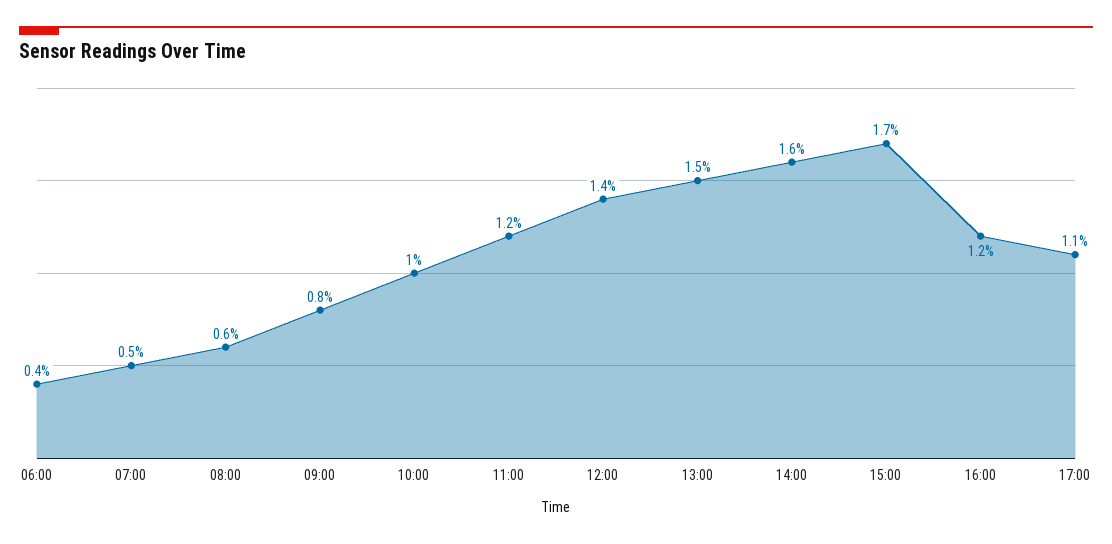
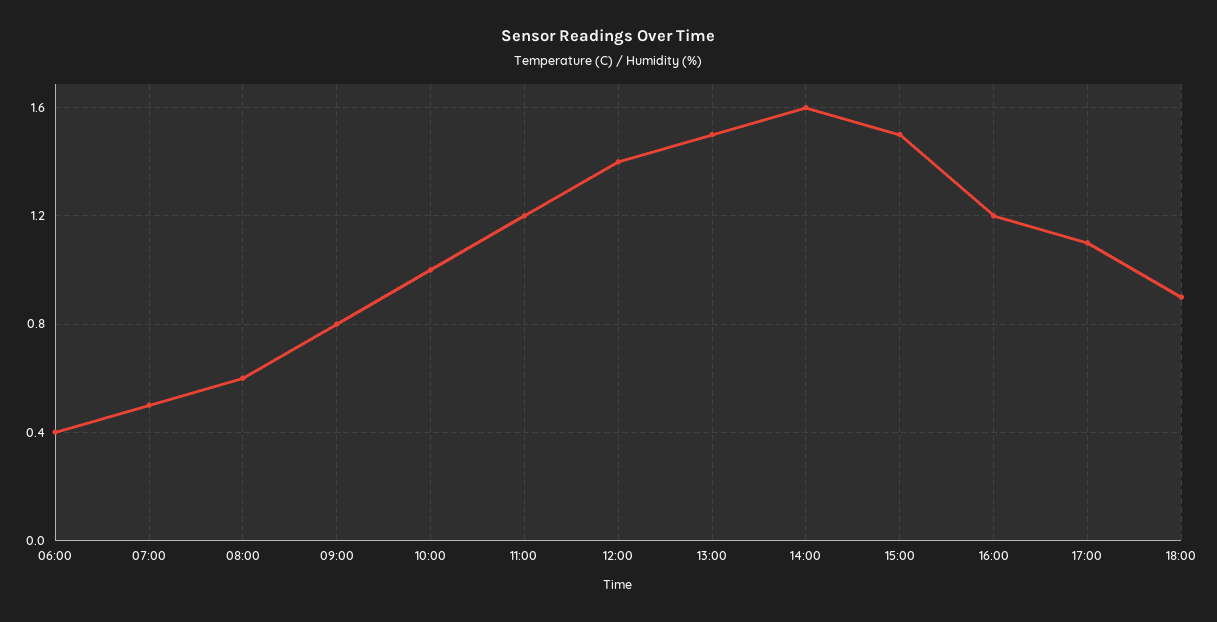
15:00: 1.7 -> 1.5
18:00: none -> 0.9

